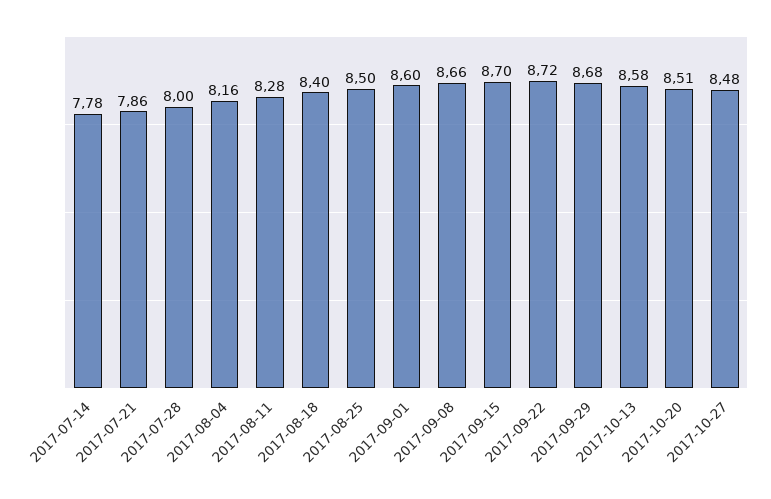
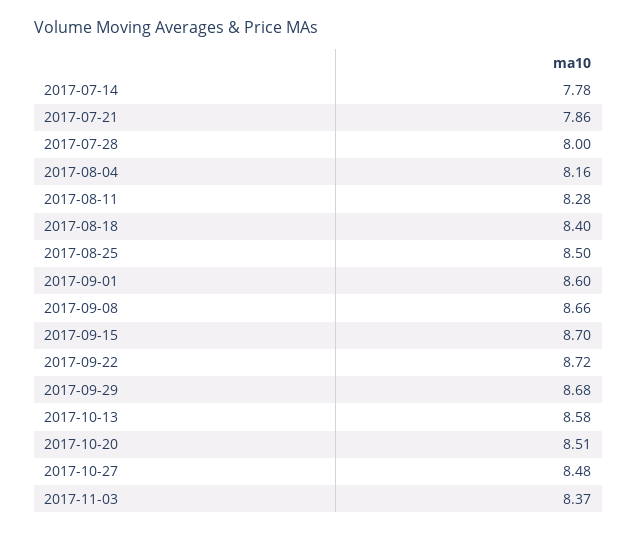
2017-11-03: none -> 8.37

